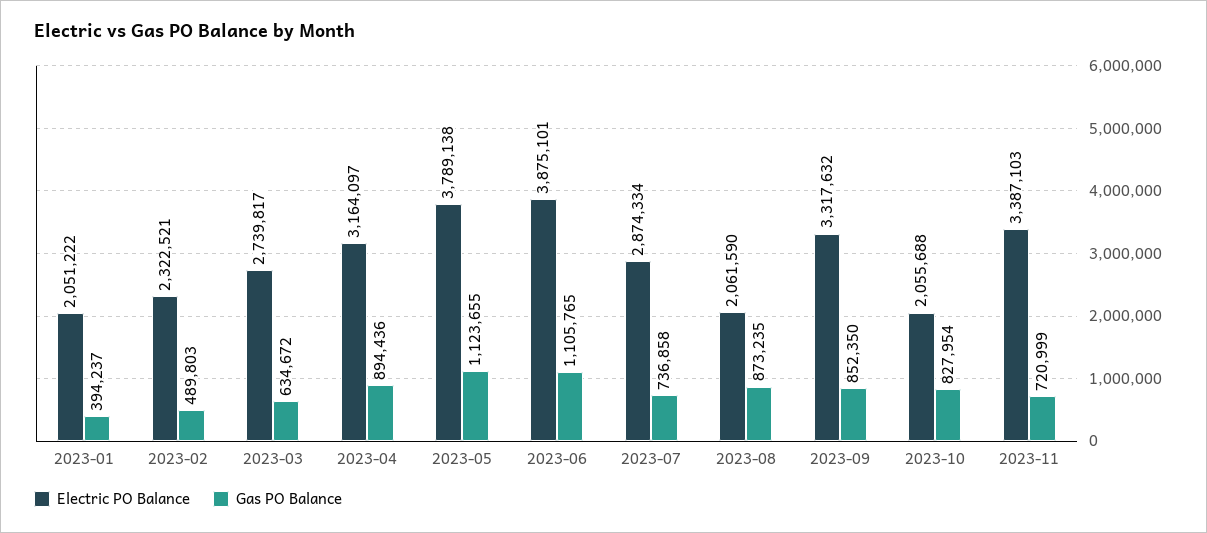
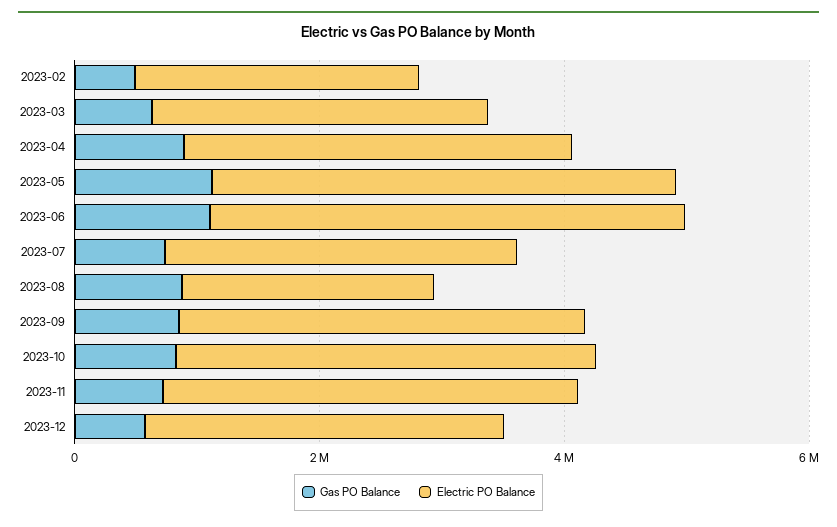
Electric PO Balance, 2023-01: 2051222 -> none
Gas PO Balance, 2023-01: 394237 -> none
Electric PO Balance, 2023-10: 2055688 -> 3500000
Gas PO Balance, 2023-12: none -> 500000
Electric PO Balance, 2023-12: none -> 3000000

